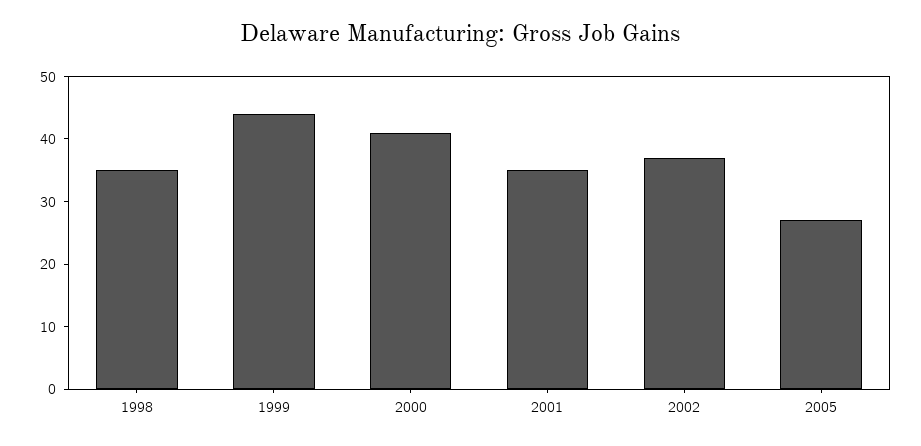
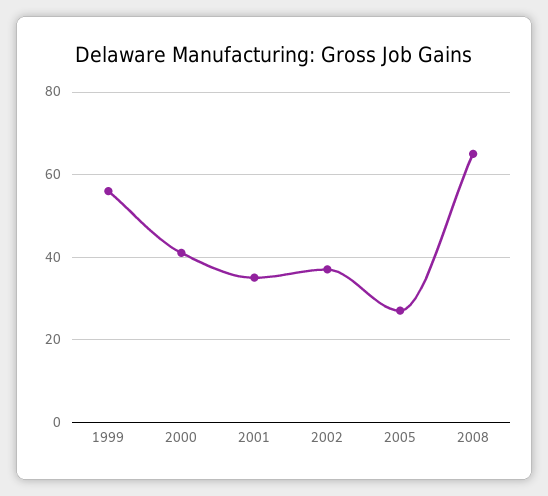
1998: 35 -> none
1999: 45 -> 55
2008: none -> 65

